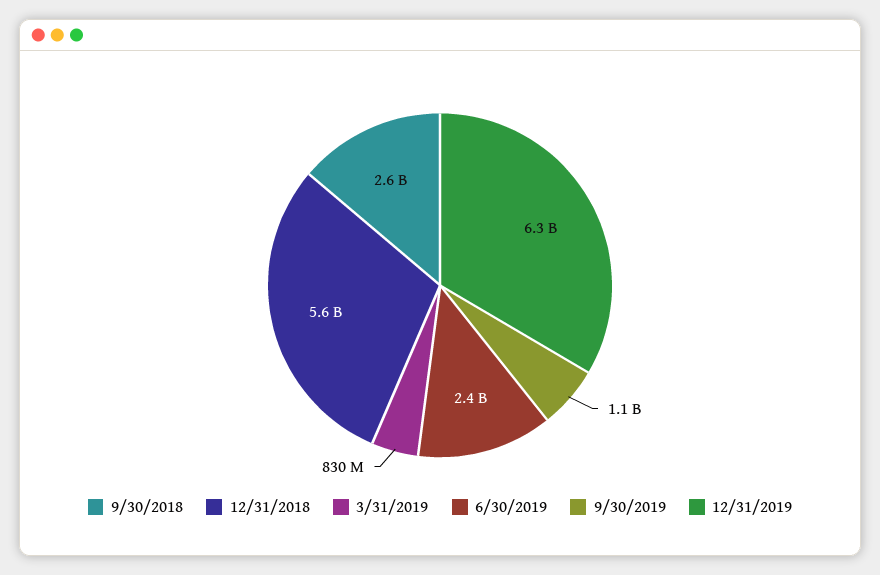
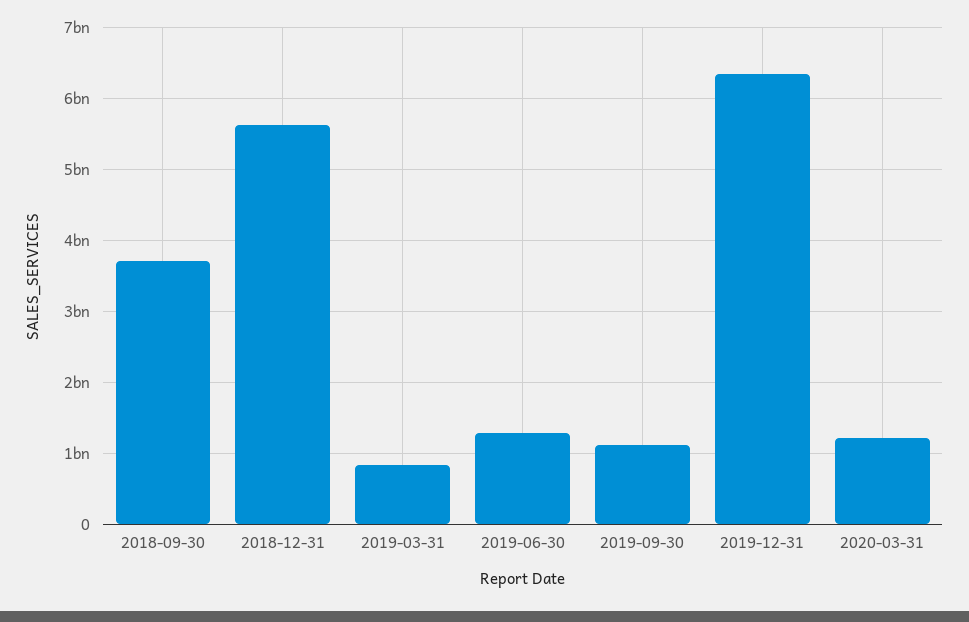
9/30/2018: 2600000000 -> 3700000000
6/30/2019: 2400000000 -> 1300000000
2020-03-31: none -> 1200000000

